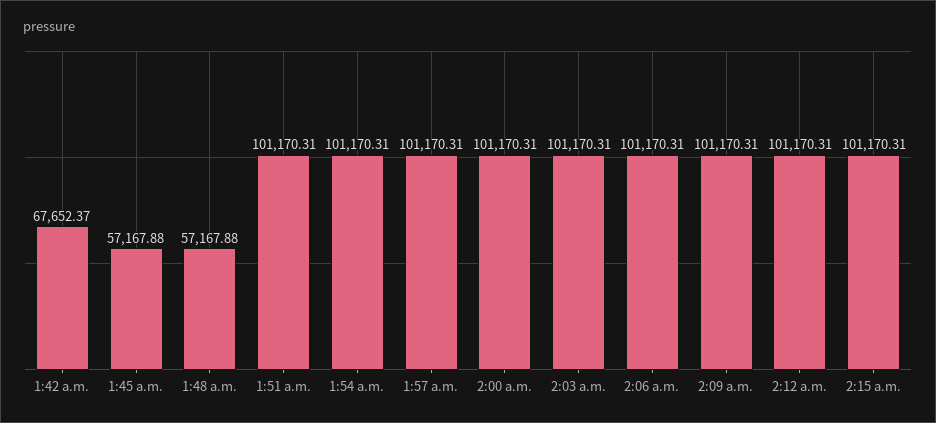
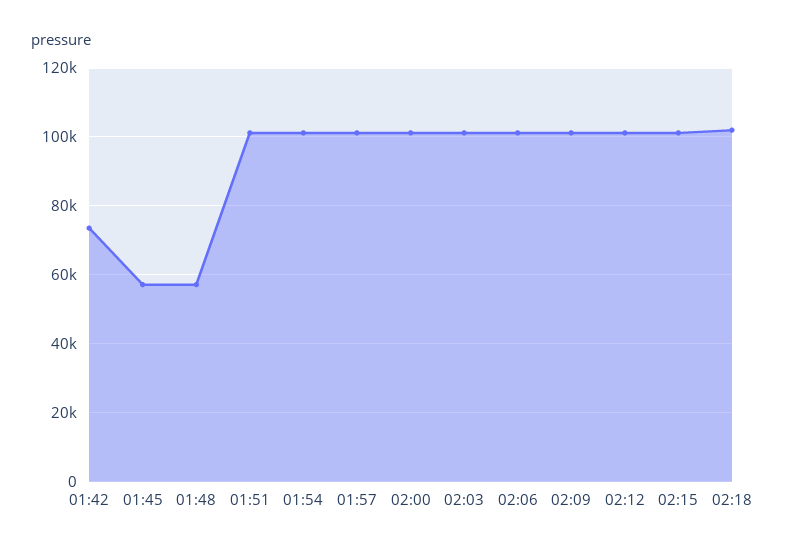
1:42 a.m.: 67652.37 -> 74000
02:18: none -> 102000

